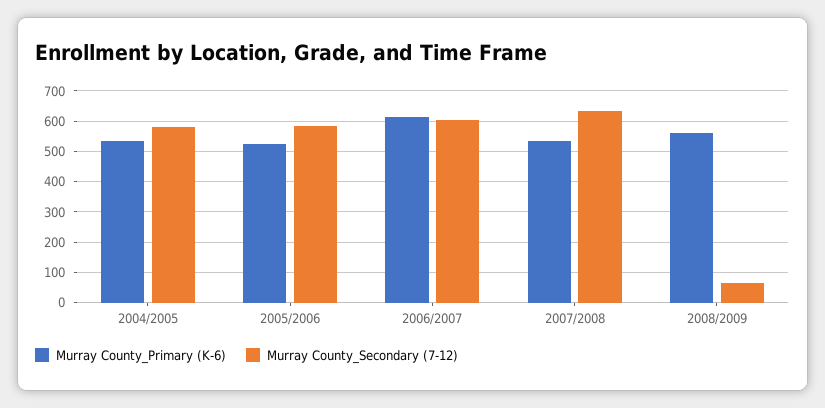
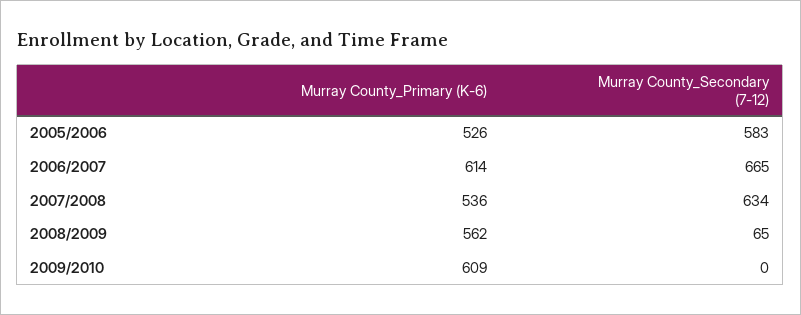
Murray County_Primary (K-6), 2004/2005: 540 -> none
Murray County_Secondary (7-12), 2004/2005: 580 -> none
Murray County_Secondary (7-12), 2006/2007: 600 -> 665
Murray County_Primary (K-6), 2009/2010: none -> 609
Murray County_Secondary (7-12), 2009/2010: none -> 0

